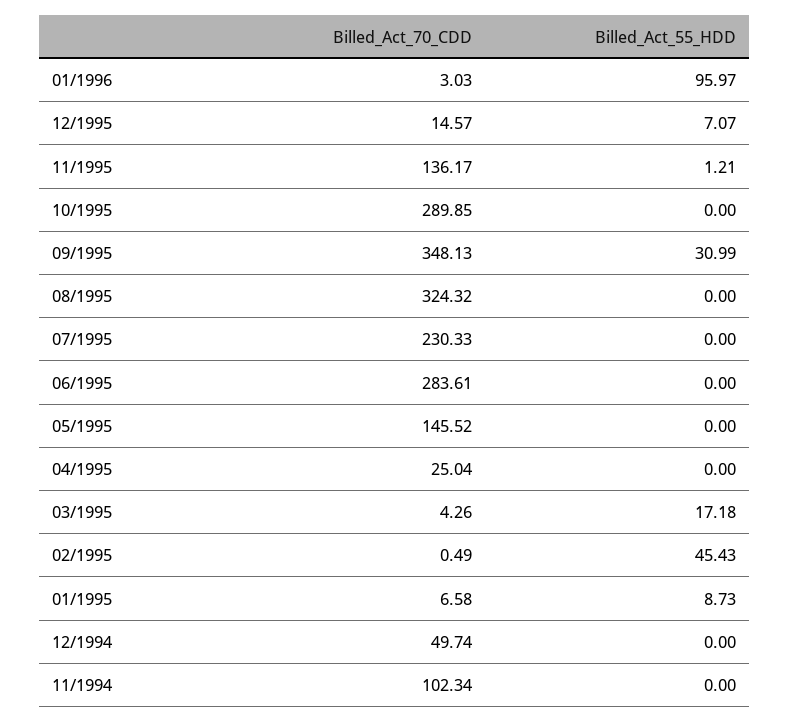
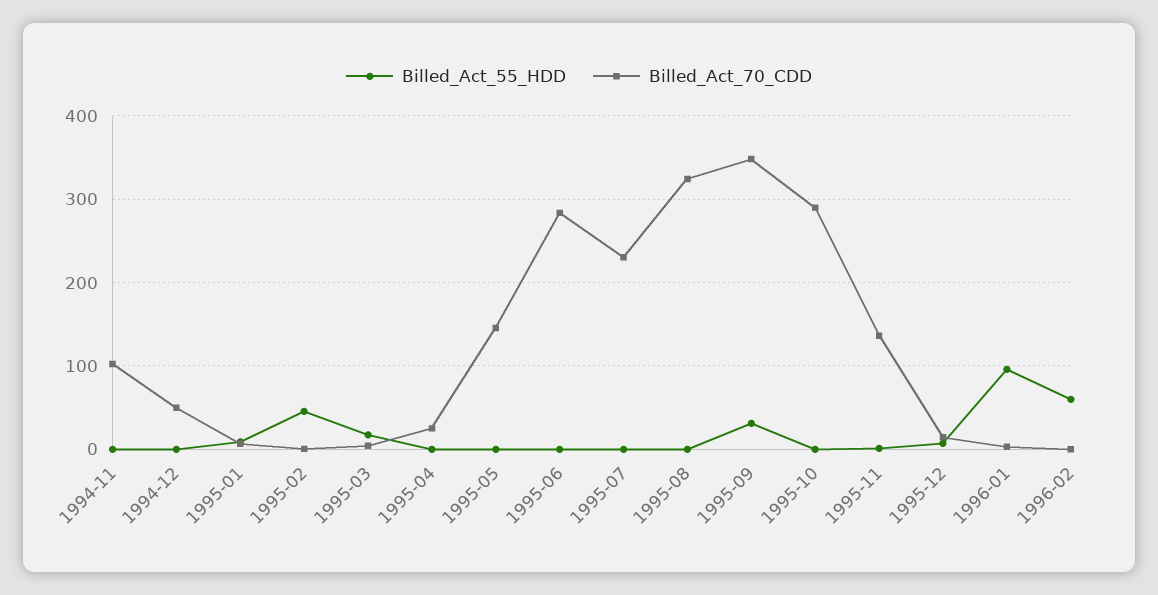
Billed_Act_55_HDD, 1996-02: none -> 60
Billed_Act_70_CDD, 1996-02: none -> 0

